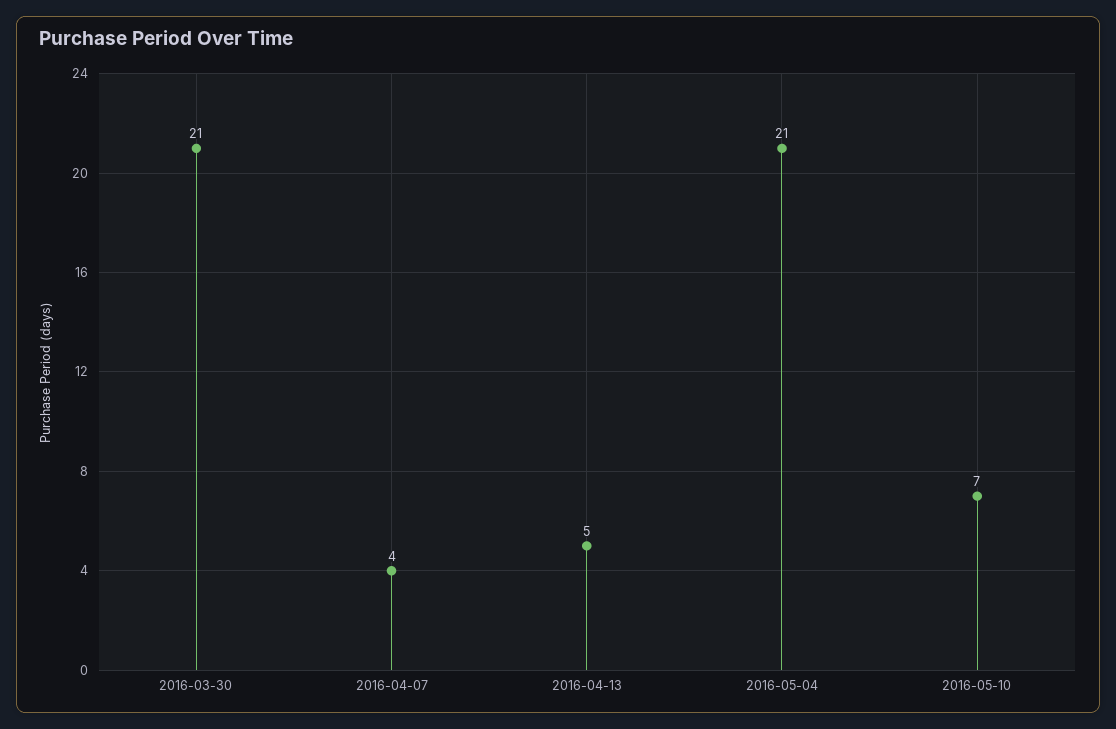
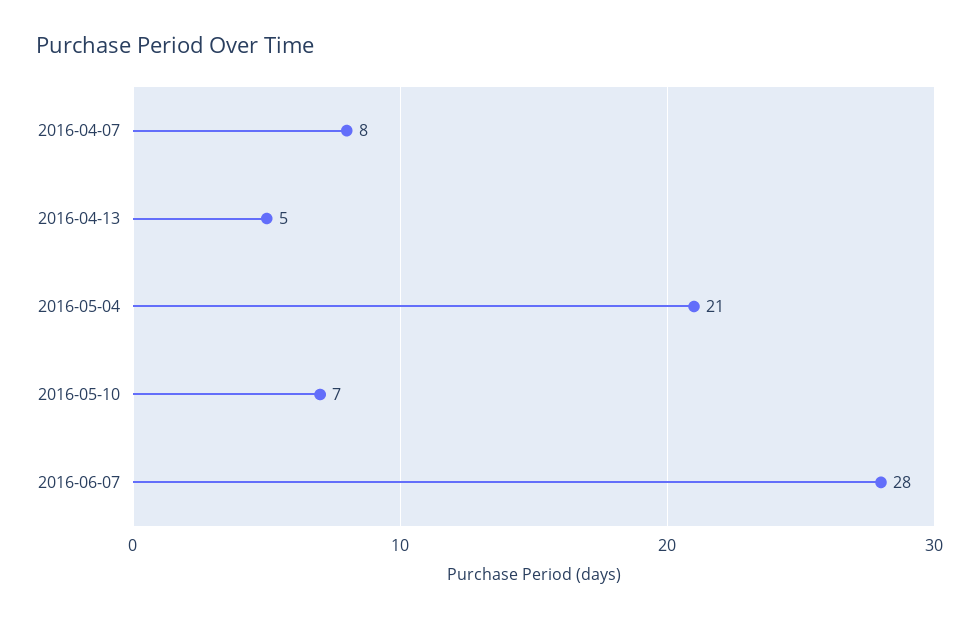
2016-03-30: 21 -> none
2016-04-07: 4 -> 8
2016-06-07: none -> 28

